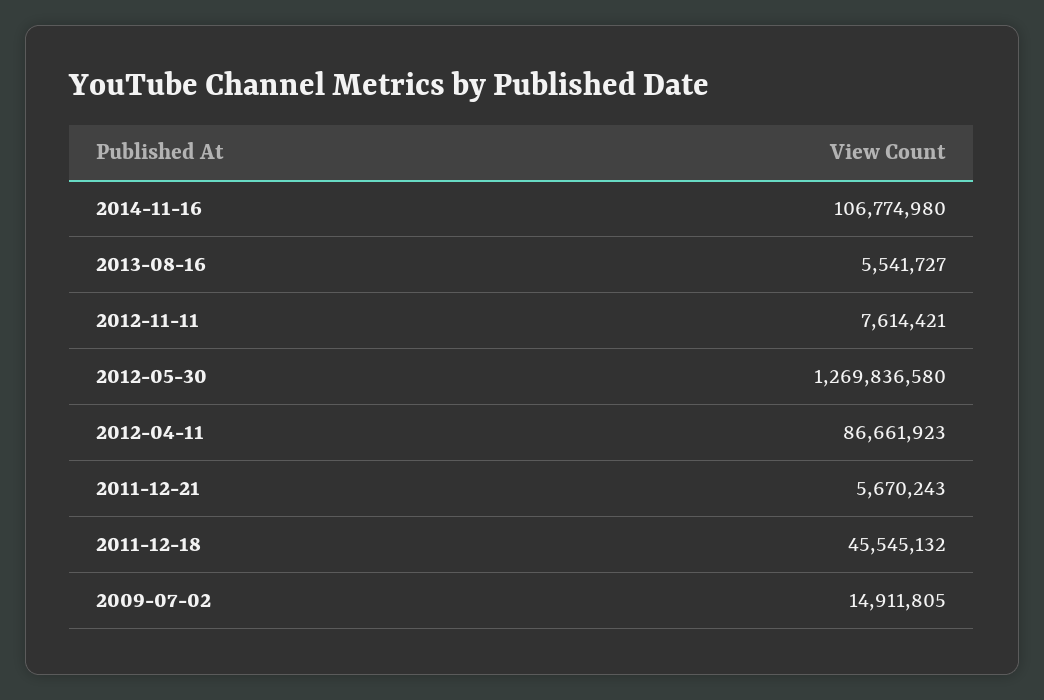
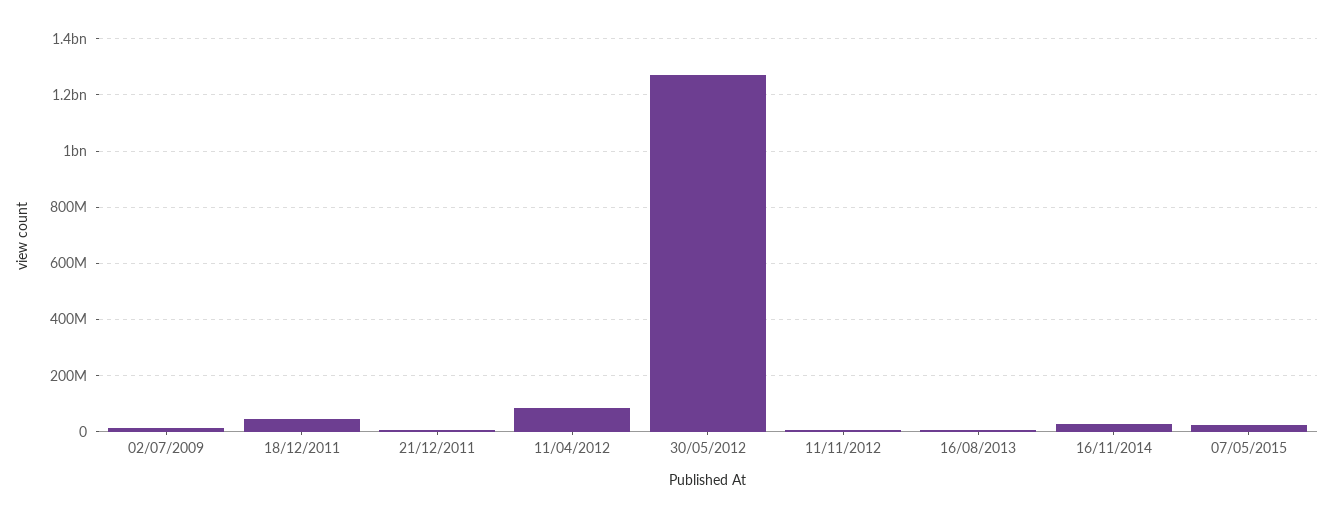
2014-11-16: 106774980 -> 25000000
07/05/2015: none -> 25000000

